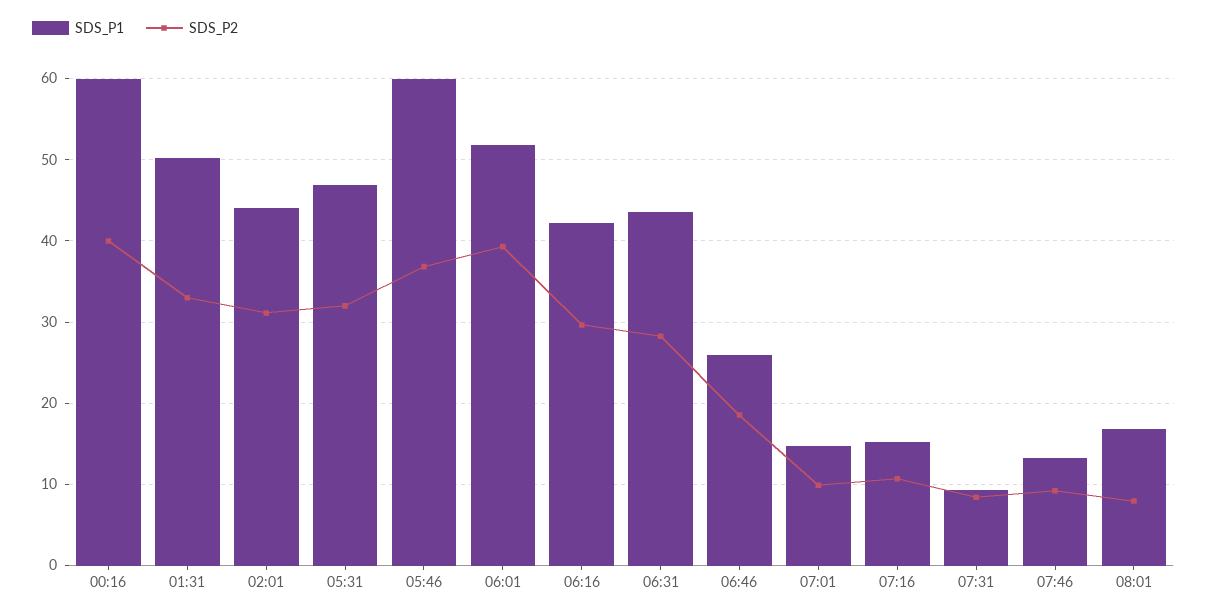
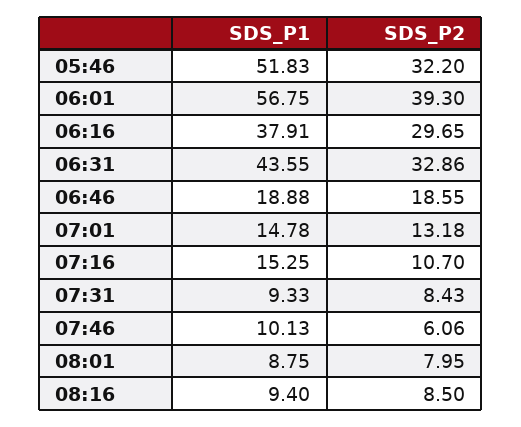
SDS_P1, 00:16: 60 -> none
SDS_P2, 00:16: 40 -> none
SDS_P1, 01:31: 50 -> none
SDS_P2, 01:31: 33 -> none
SDS_P1, 02:01: 44 -> none
SDS_P2, 02:01: 31 -> none
SDS_P1, 05:31: 47 -> none
SDS_P2, 05:31: 32 -> none
SDS_P1, 05:46: 60 -> 51.83
SDS_P2, 05:46: 37 -> 32.2
SDS_P1, 06:01: 52 -> 56.75
SDS_P1, 06:16: 42 -> 37.91
SDS_P2, 06:31: 28 -> 32.86
SDS_P1, 06:46: 26 -> 18.88
SDS_P2, 07:01: 10 -> 13.18
SDS_P1, 07:46: 13 -> 10.13
SDS_P2, 07:46: 9 -> 6.06
SDS_P1, 08:01: 17 -> 8.75
SDS_P1, 08:16: none -> 9.4
SDS_P2, 08:16: none -> 8.5

